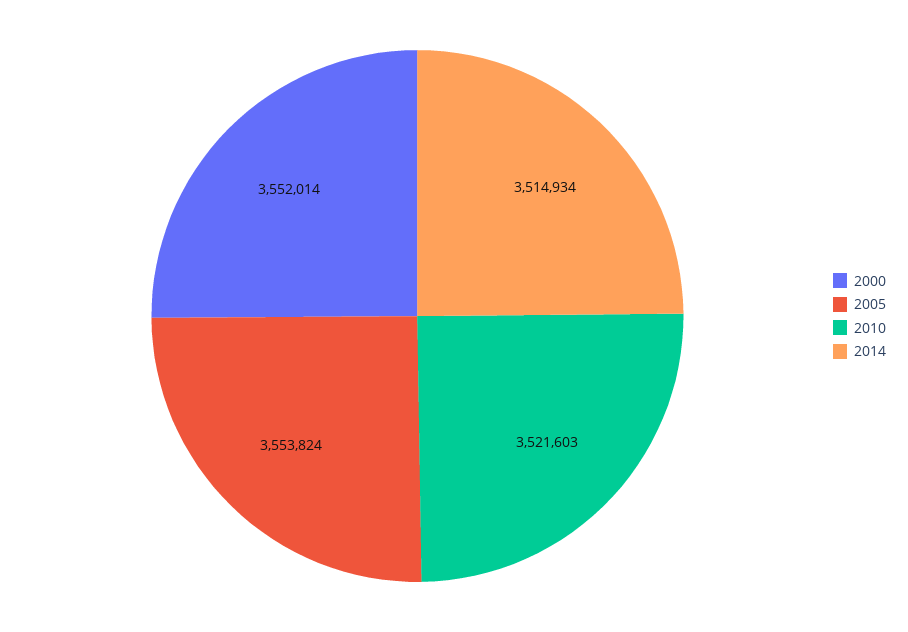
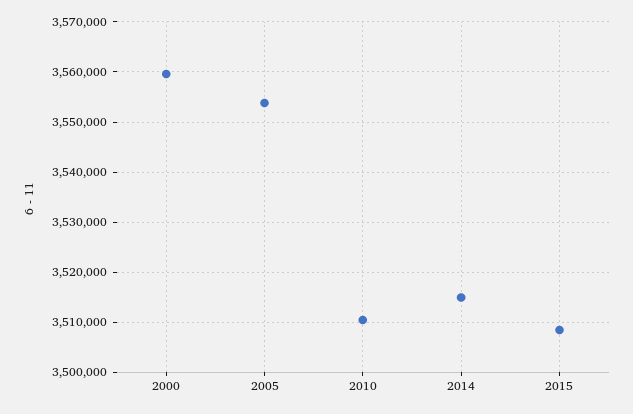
2000: 3552014 -> 3560000
2010: 3521603 -> 3510000
2015: none -> 3508000

